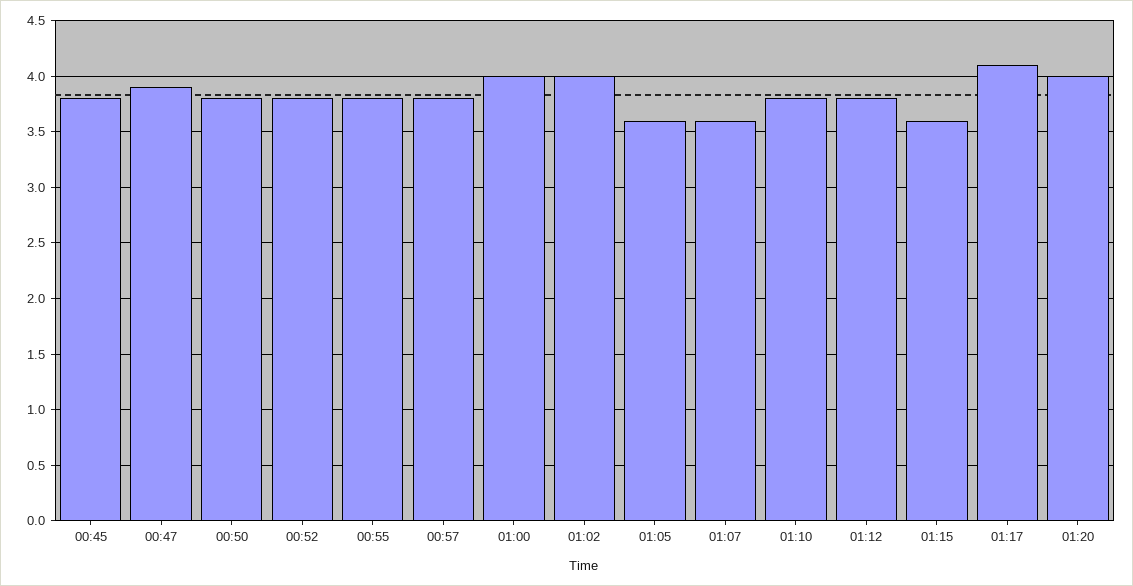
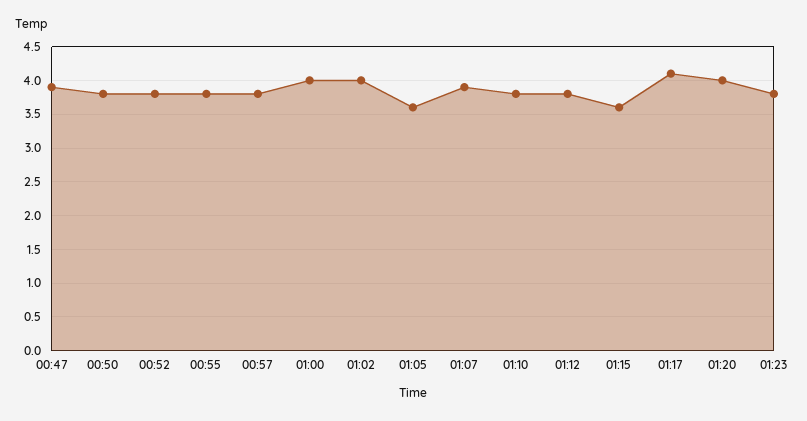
00:45: 3.8 -> none
01:07: 3.6 -> 3.9
01:23: none -> 3.8

